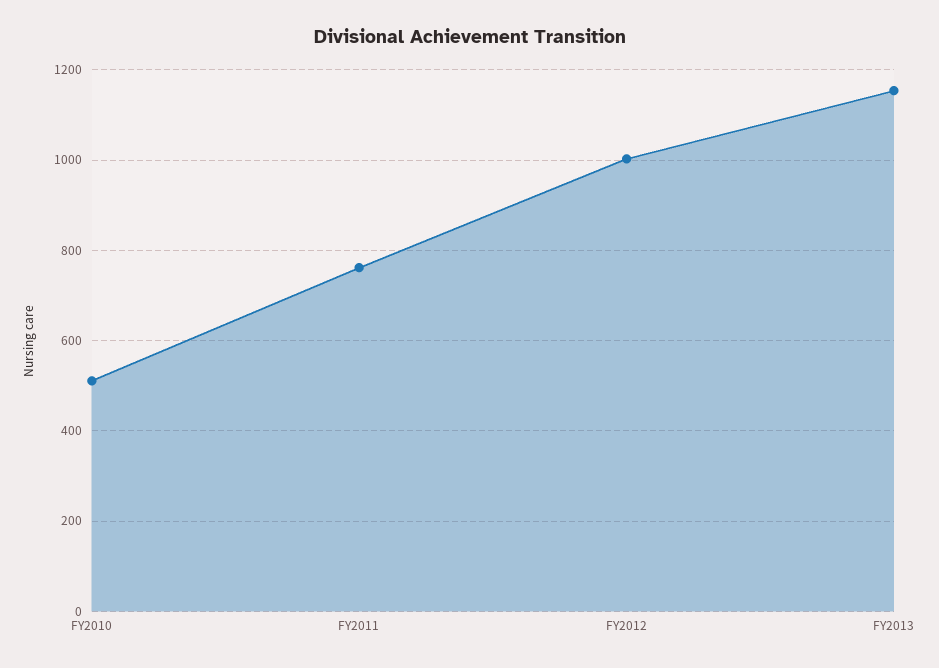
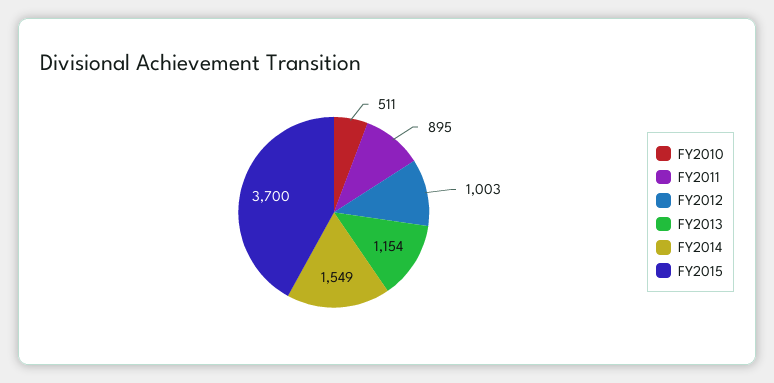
FY2011: 760 -> 895
FY2014: none -> 1549
FY2015: none -> 3700

